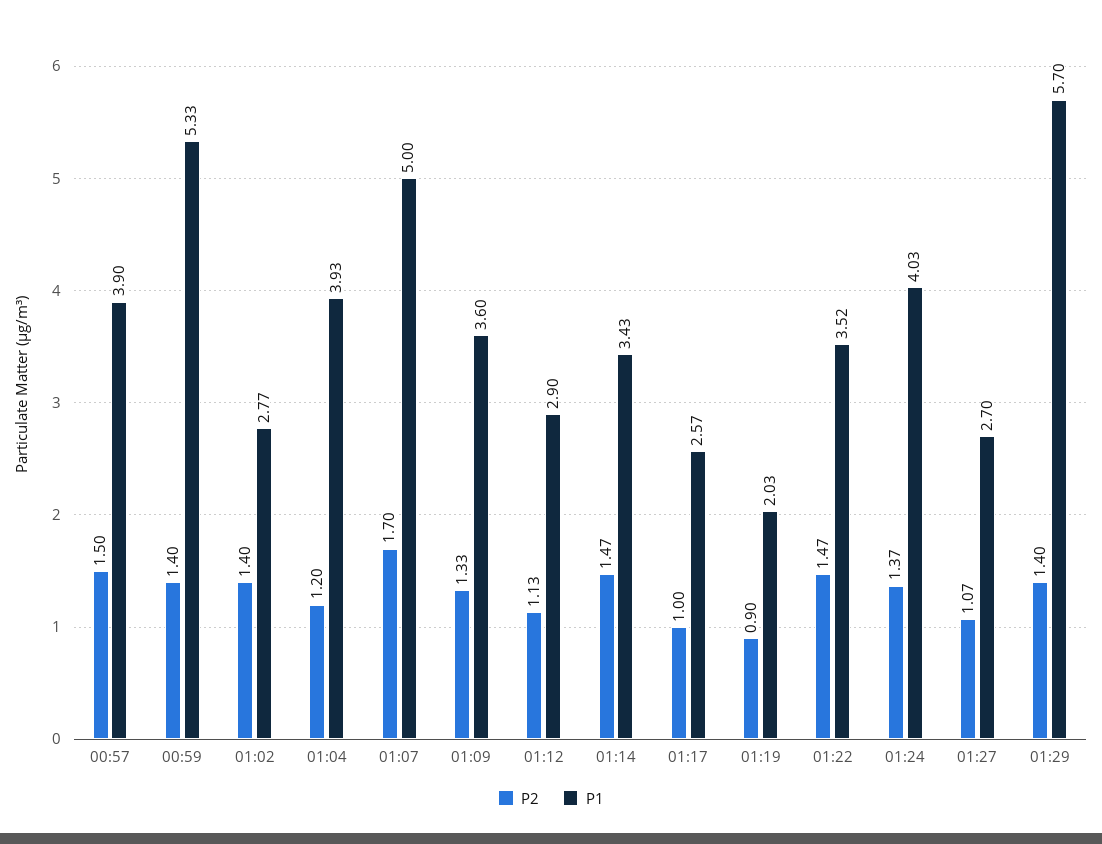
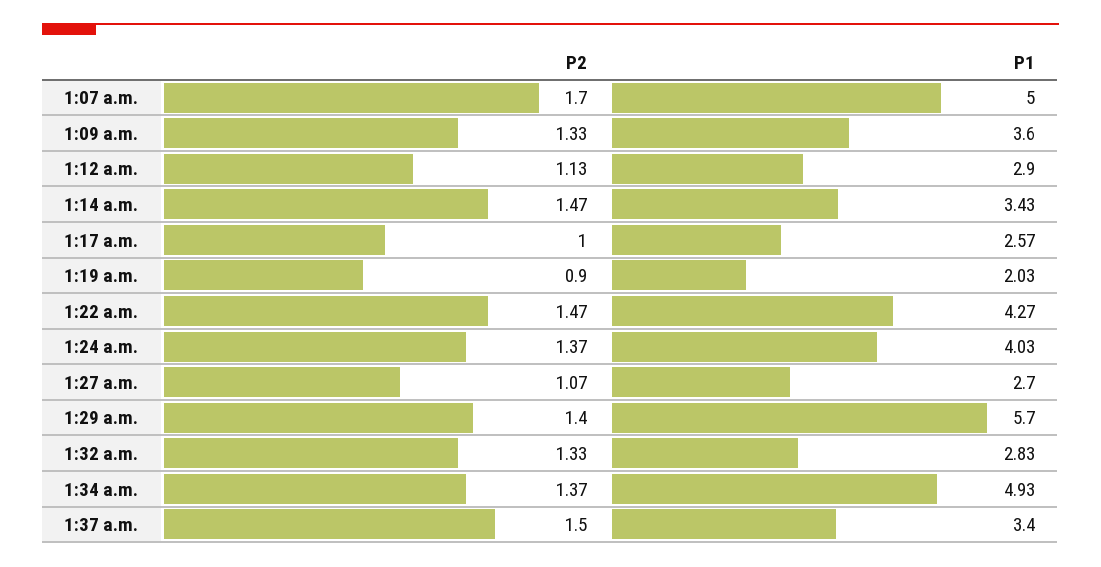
P2, 00:57: 1.5 -> none
P1, 00:57: 3.9 -> none
P2, 00:59: 1.4 -> none
P1, 00:59: 5.33 -> none
P2, 01:02: 1.4 -> none
P1, 01:02: 2.77 -> none
P2, 01:04: 1.2 -> none
P1, 01:04: 3.93 -> none
P1, 01:22: 3.52 -> 4.27
P2, 1:32 a.m.: none -> 1.33
P1, 1:32 a.m.: none -> 2.83
P2, 1:34 a.m.: none -> 1.37
P1, 1:34 a.m.: none -> 4.93
P2, 1:37 a.m.: none -> 1.5
P1, 1:37 a.m.: none -> 3.4

